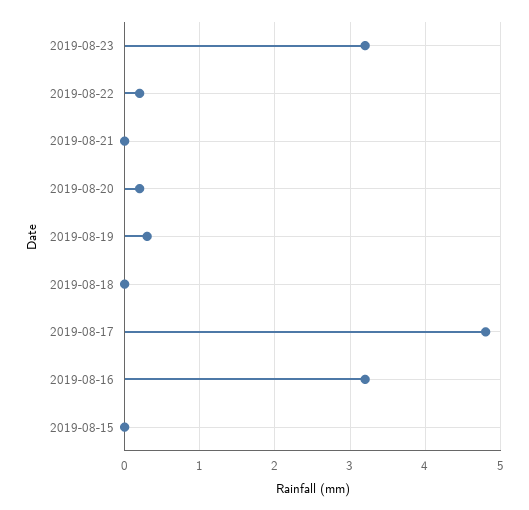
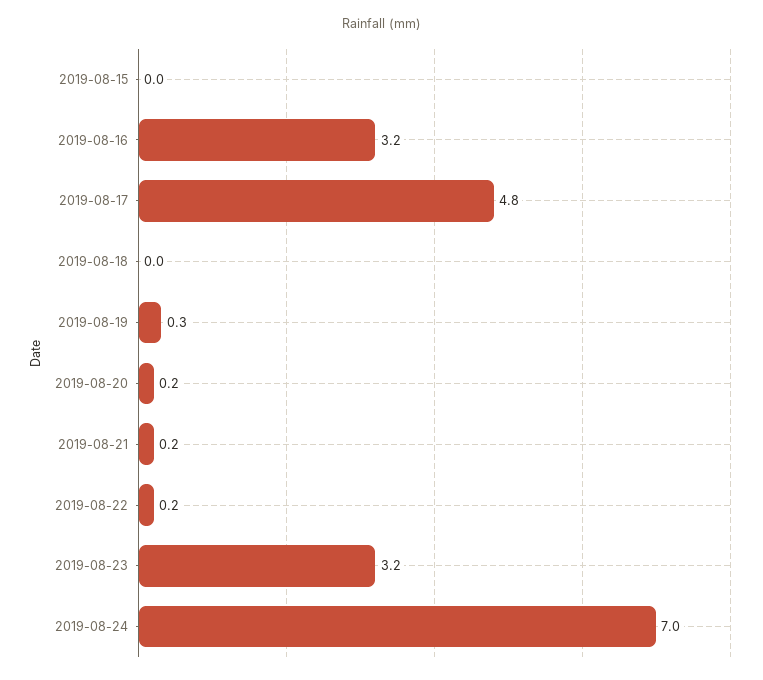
2019-08-21: 0 -> 0.2
2019-08-24: none -> 7

